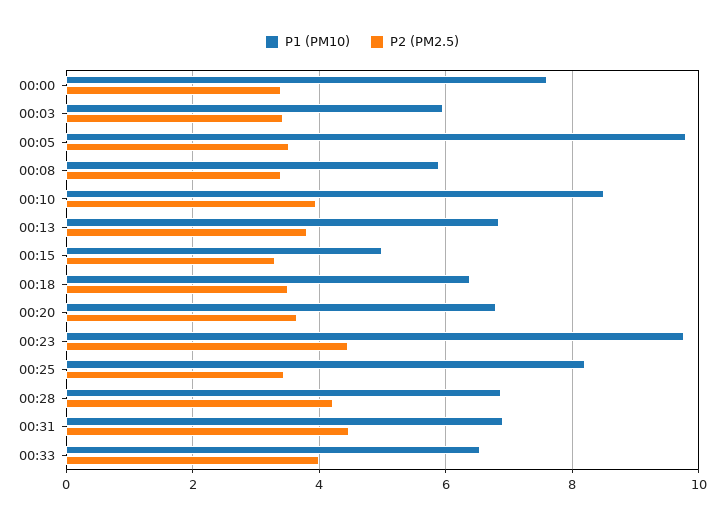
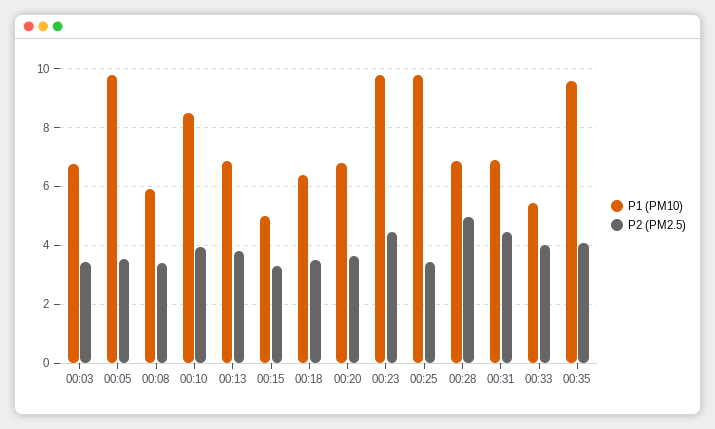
P1 (PM10), 00:00: 7.6 -> none
P2 (PM2.5), 00:00: 3.4 -> none
P1 (PM10), 00:03: 6 -> 6.75
P1 (PM10), 00:25: 8.2 -> 9.75
P2 (PM2.5), 00:28: 4.2 -> 5
P1 (PM10), 00:33: 6.6 -> 5.5
P1 (PM10), 00:35: none -> 9.5
P2 (PM2.5), 00:35: none -> 4

